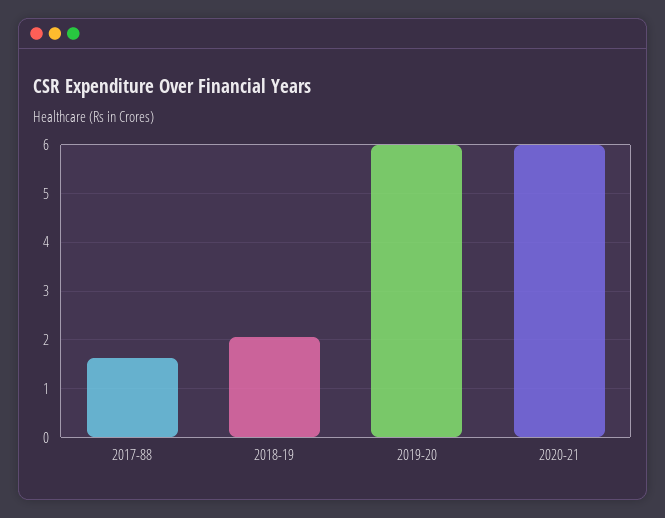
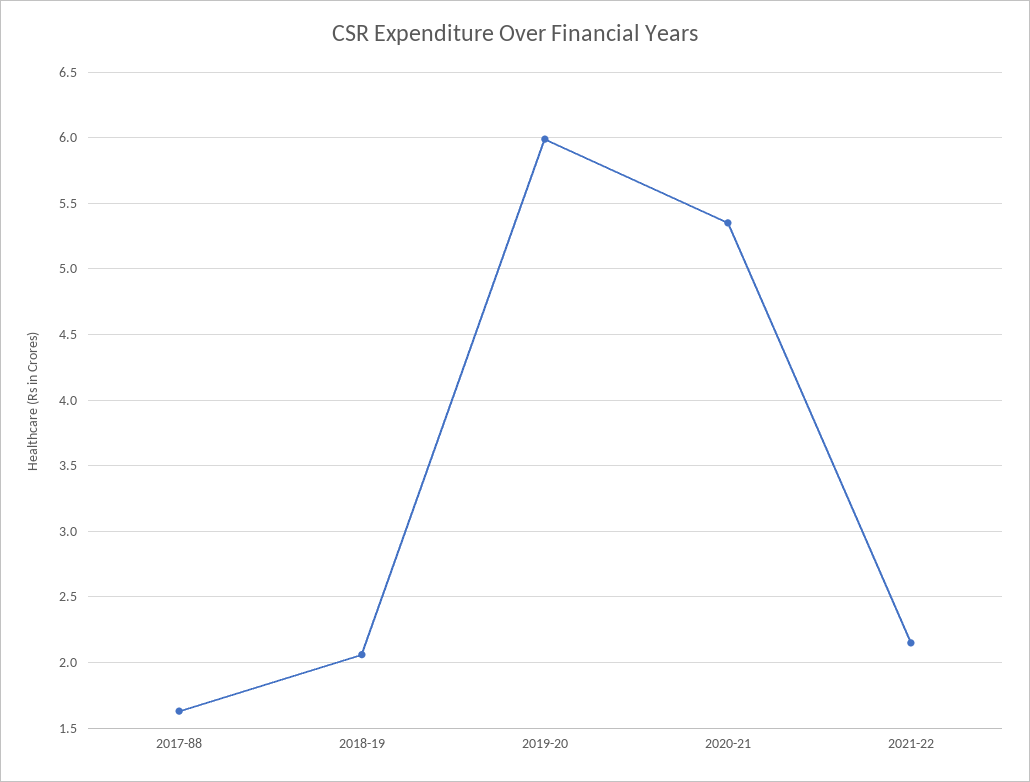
2020-21: 6 -> 5.35
2021-22: none -> 2.15

